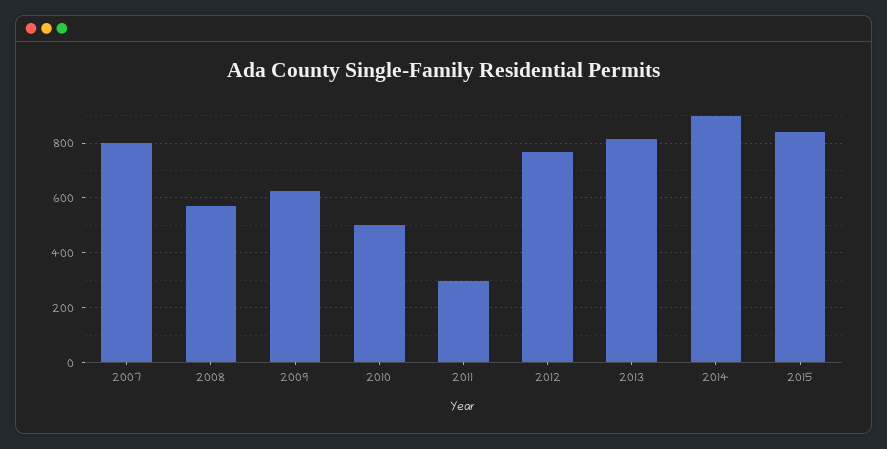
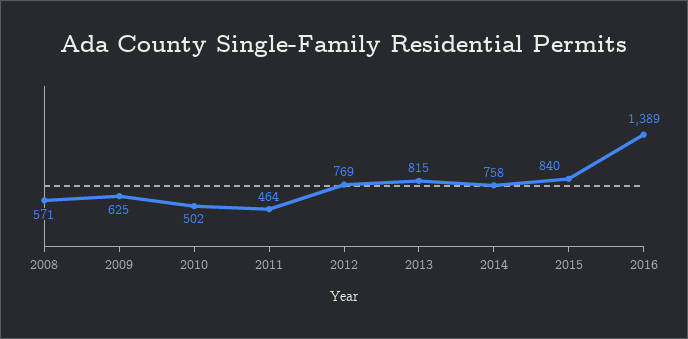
2007: 800 -> none
2011: 300 -> 464
2014: 900 -> 758
2016: none -> 1389

